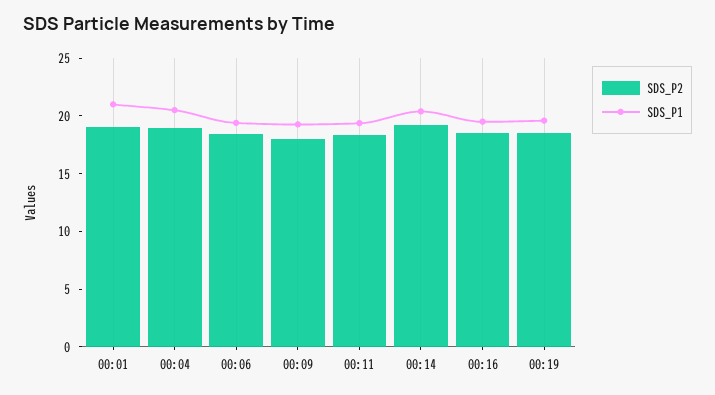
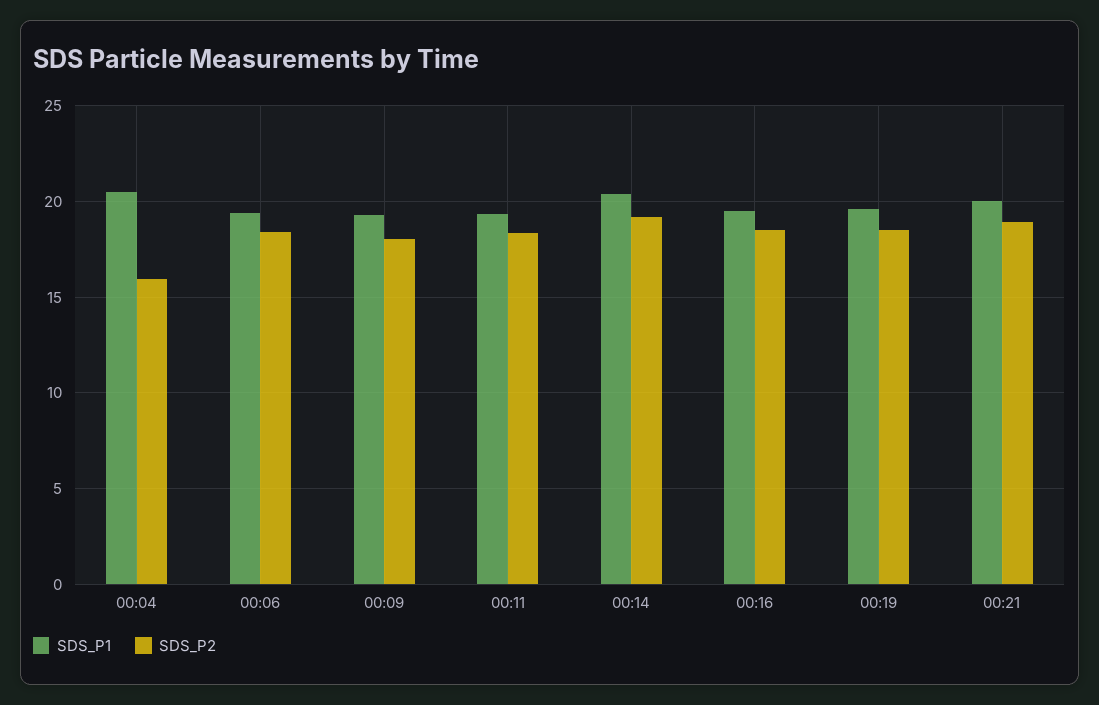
SDS_P2, 00:01: 19 -> none
SDS_P1, 00:01: 21 -> none
SDS_P2, 00:04: 19 -> 16
SDS_P1, 00:21: none -> 20
SDS_P2, 00:21: none -> 19

